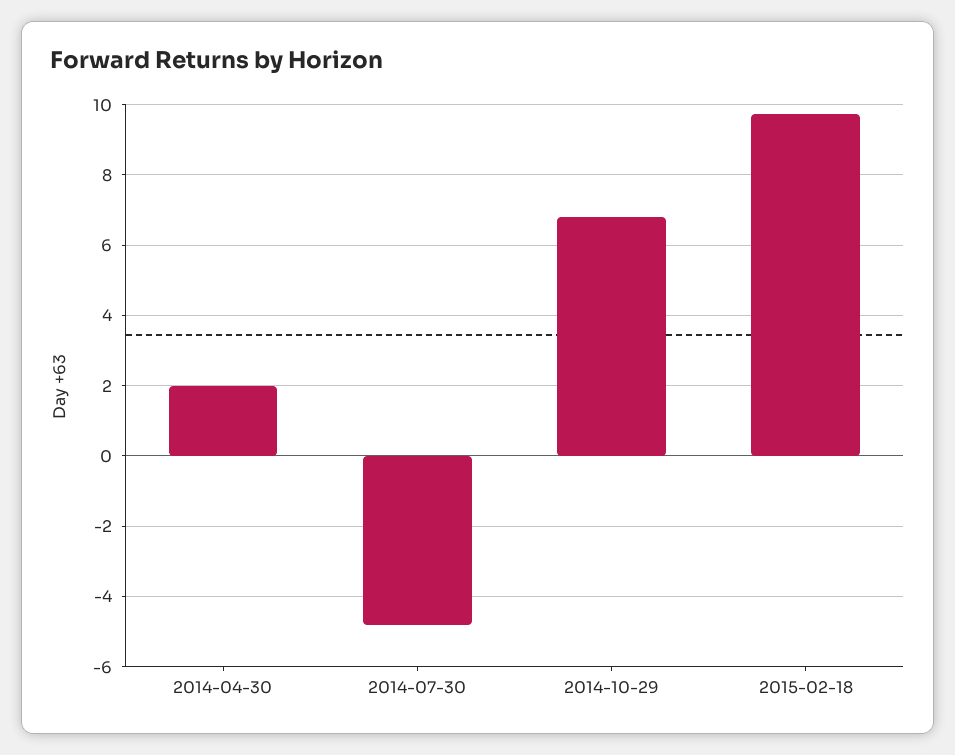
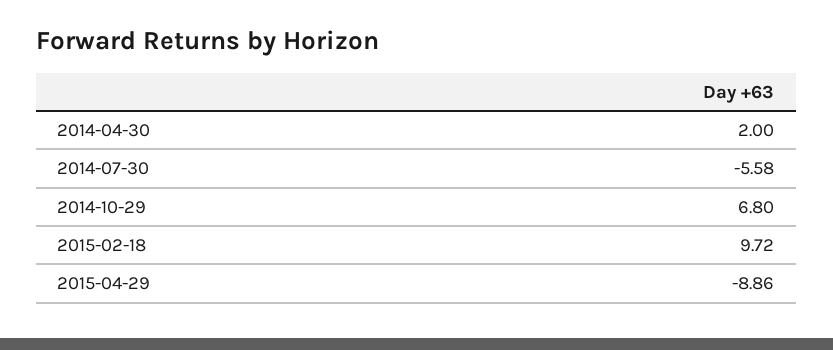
2014-07-30: -4.8 -> -5.58
2015-04-29: none -> -8.86

